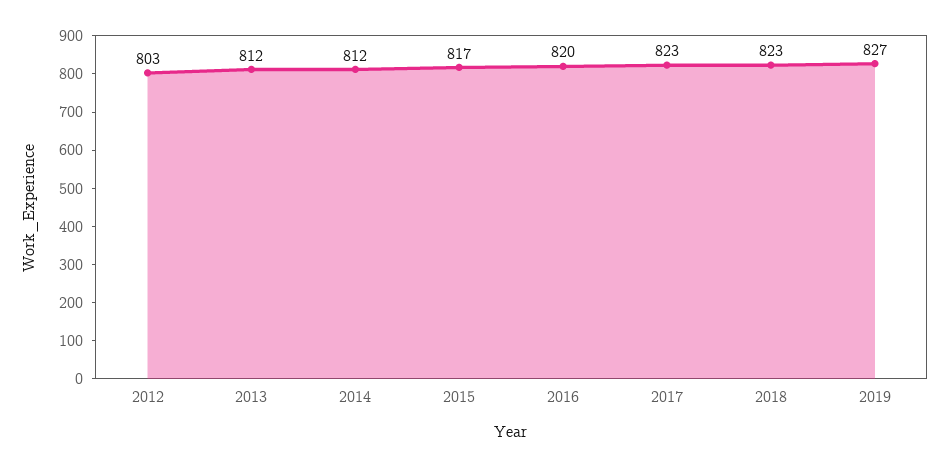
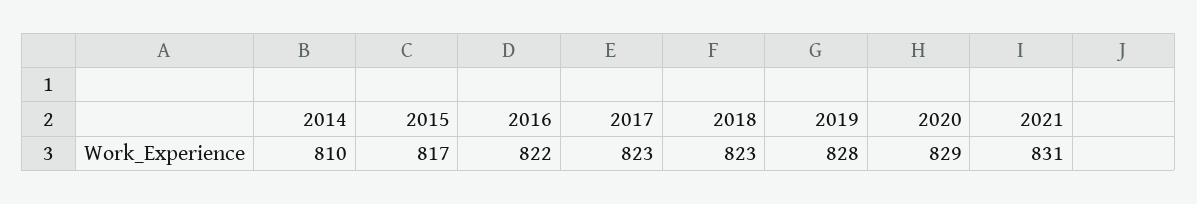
2012: 803 -> none
2013: 812 -> none
2014: 812 -> 810
2016: 820 -> 822
2019: 827 -> 828
2020: none -> 829
2021: none -> 831

